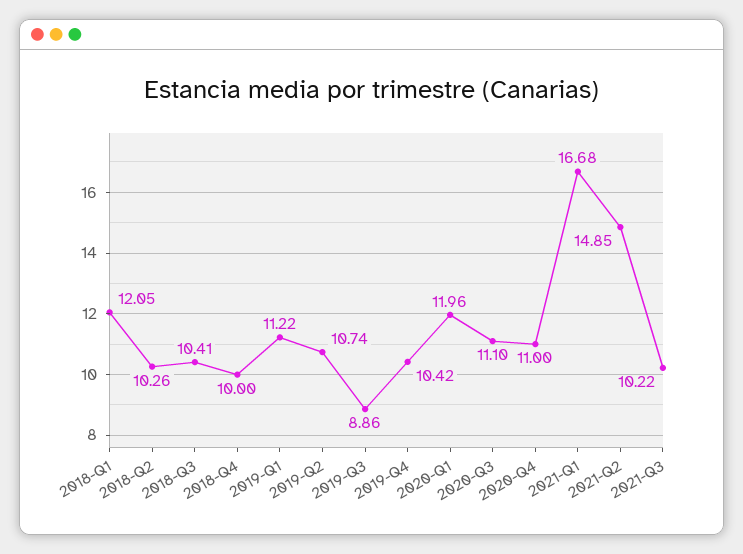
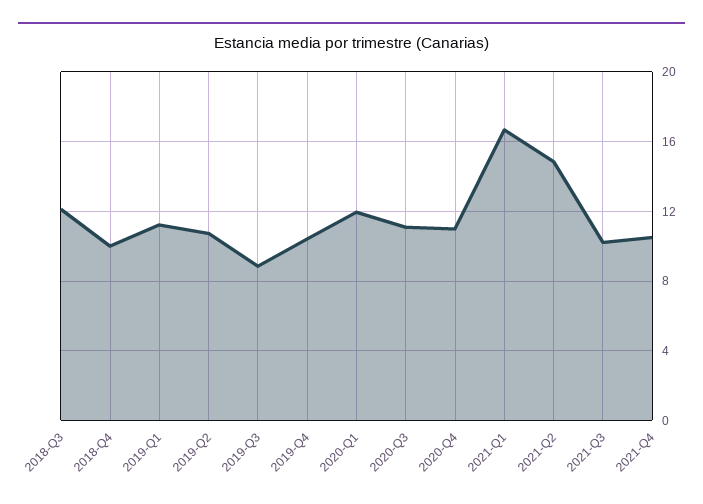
2018-Q1: 12.05 -> none
2018-Q2: 10.26 -> none
2018-Q3: 10.41 -> 12
2021-Q4: none -> 10.5

